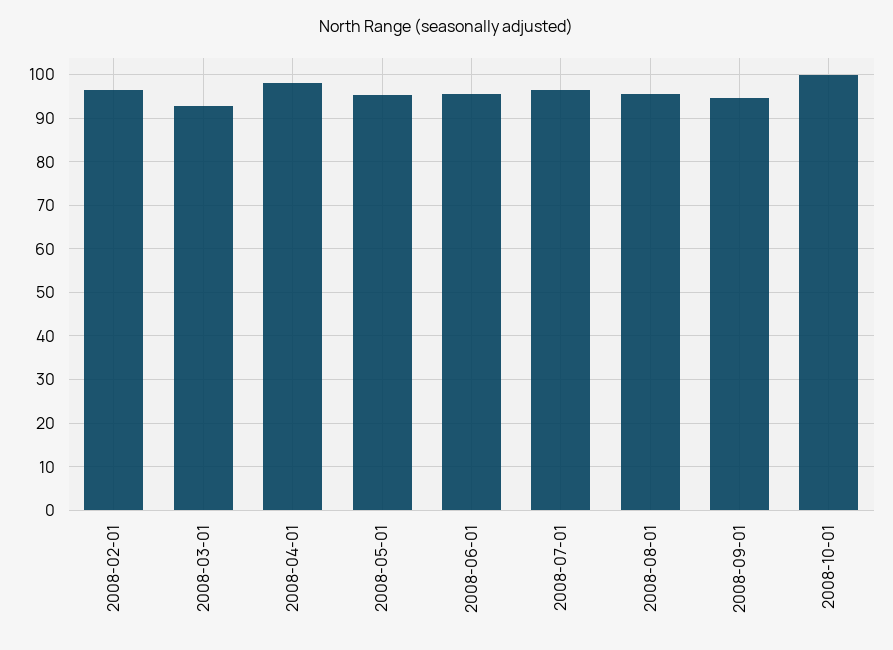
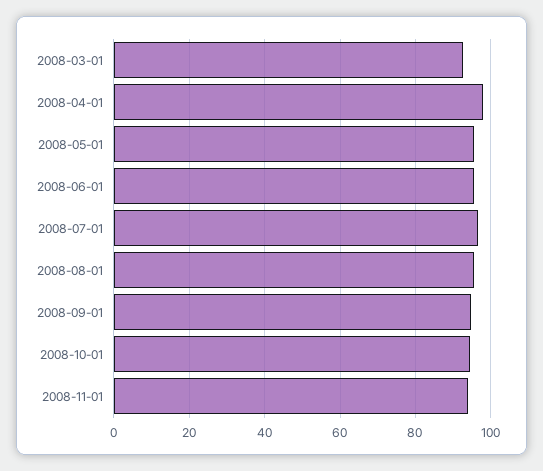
2008-02-01: 96 -> none
2008-10-01: 100 -> 94
2008-11-01: none -> 94

